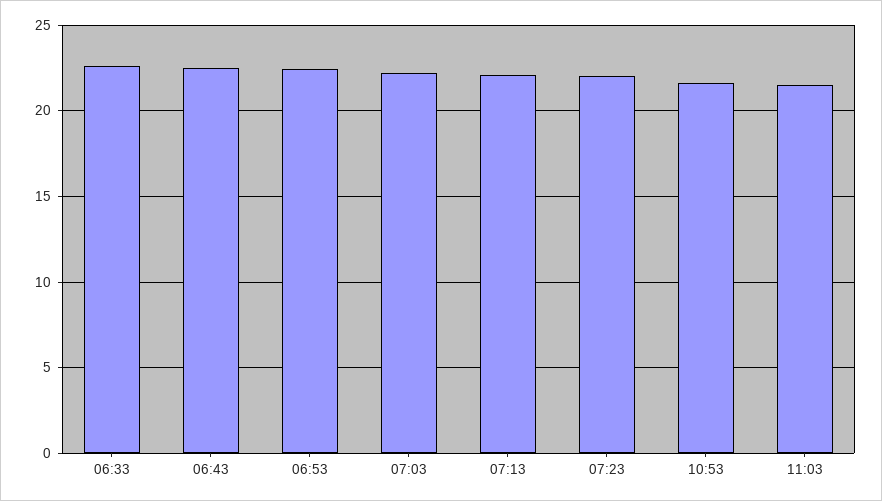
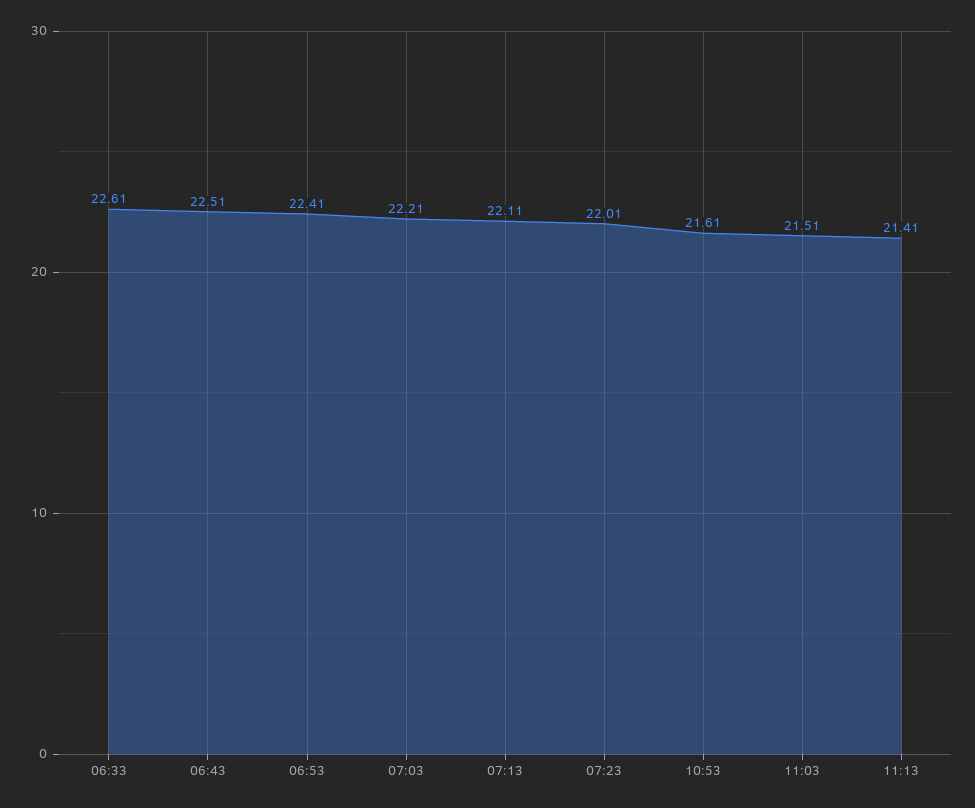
11:13: none -> 21.41

